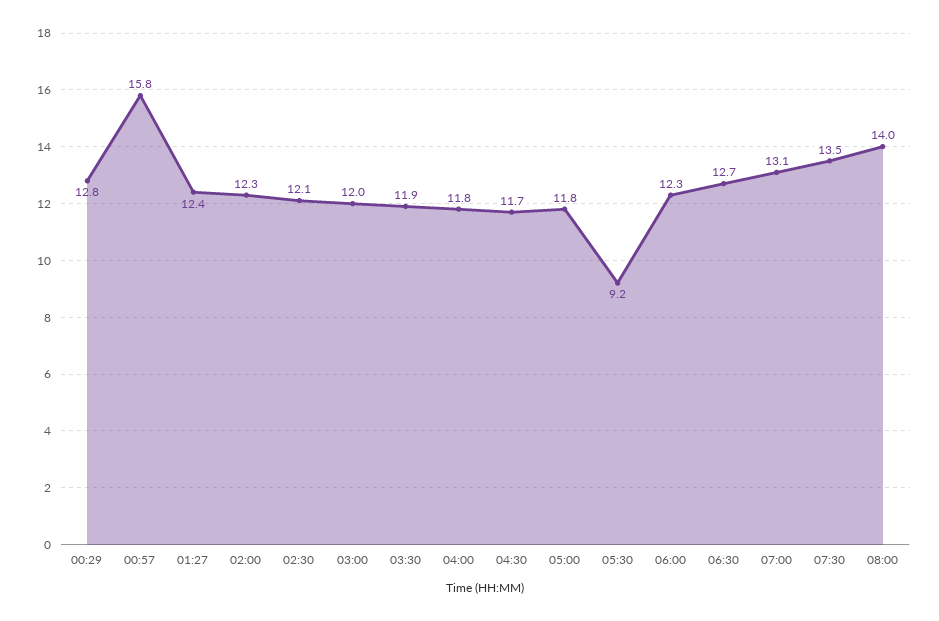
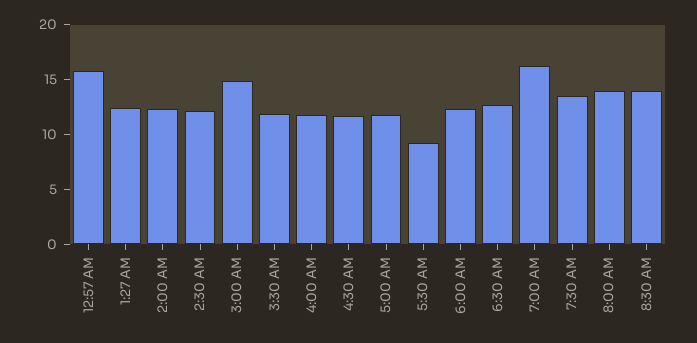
00:29: 12.8 -> none
03:00: 12 -> 15
07:00: 13.1 -> 16
8:30 AM: none -> 14

